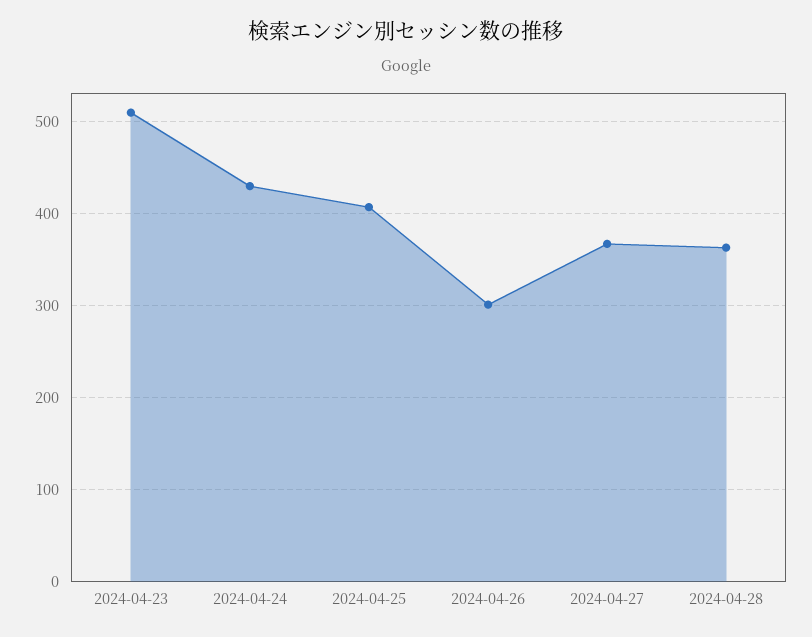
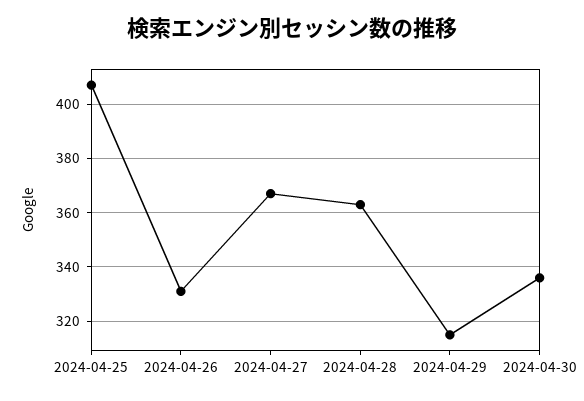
2024-04-23: 510 -> none
2024-04-24: 430 -> none
2024-04-26: 300 -> 330
2024-04-29: none -> 315
2024-04-30: none -> 335

